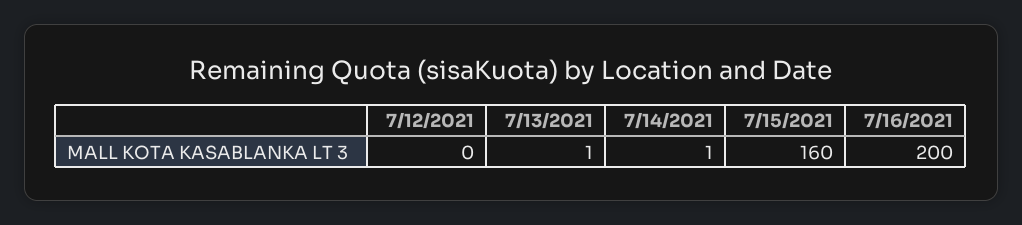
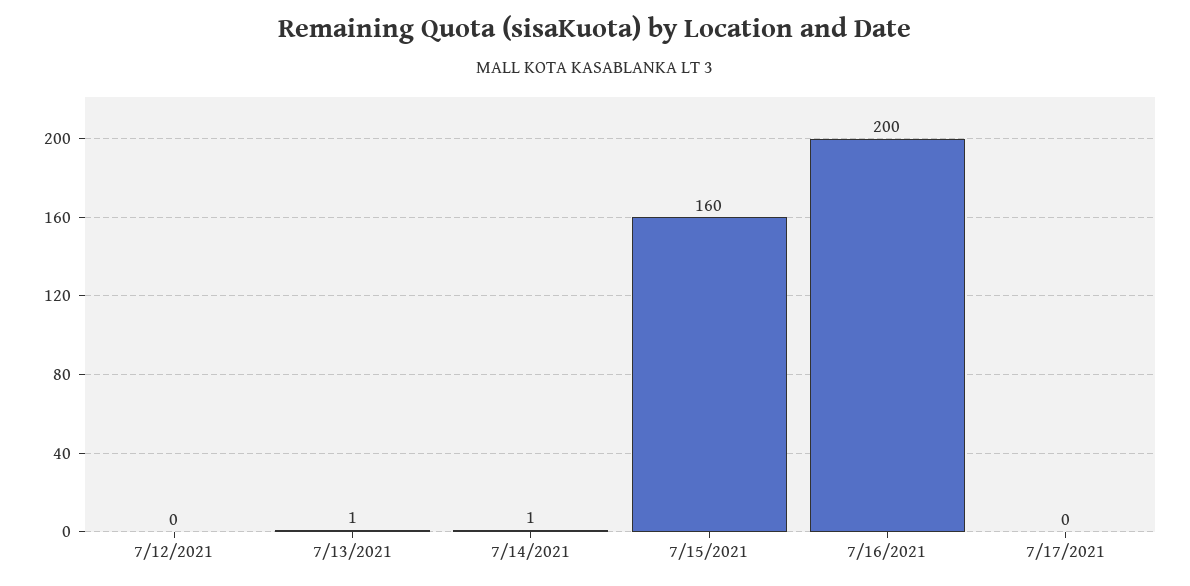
7/17/2021: none -> 0

